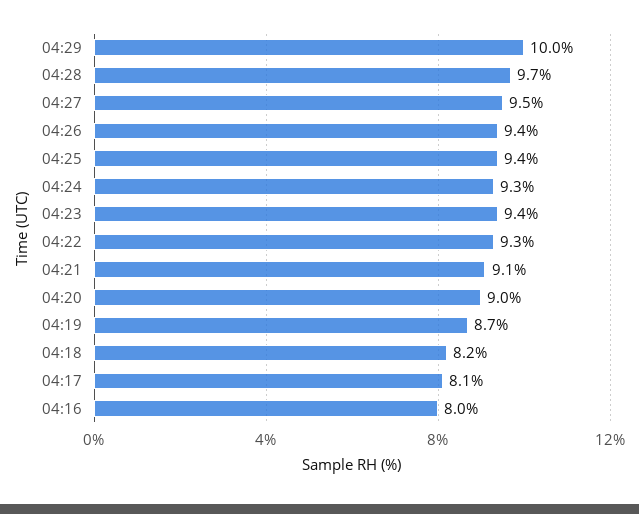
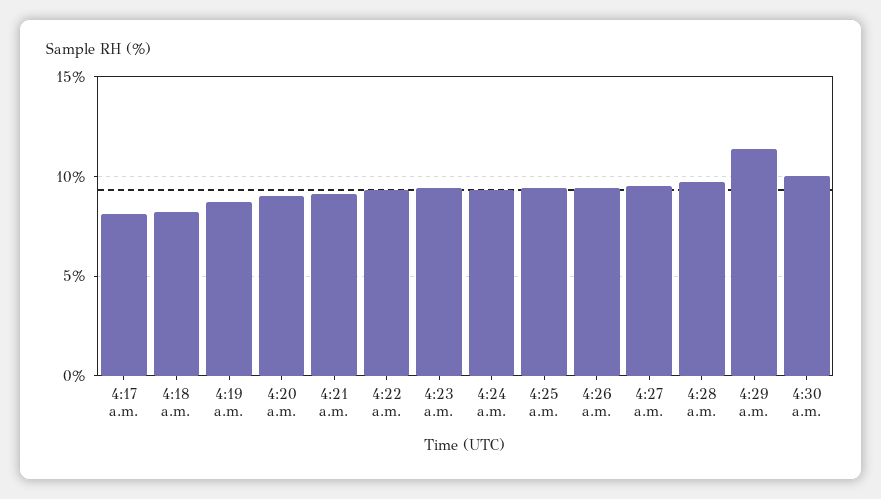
04:29: 10 -> 11.5
04:16: 8 -> none
4:30 a.m.: none -> 10

